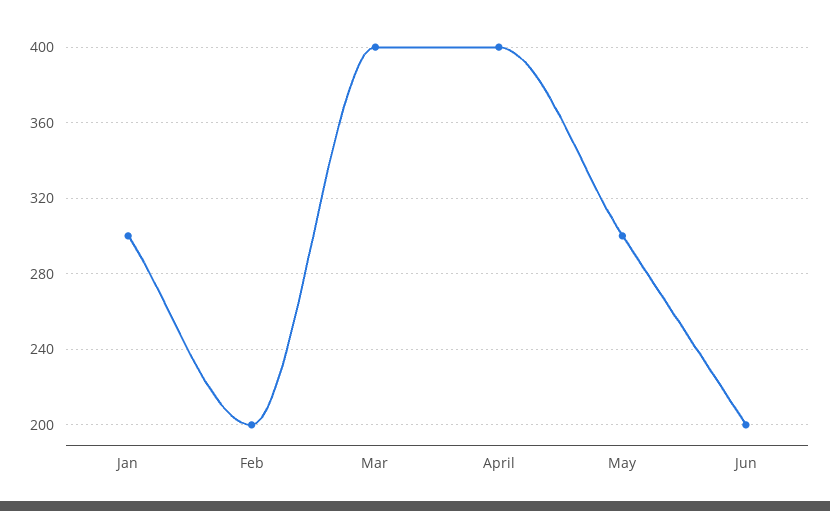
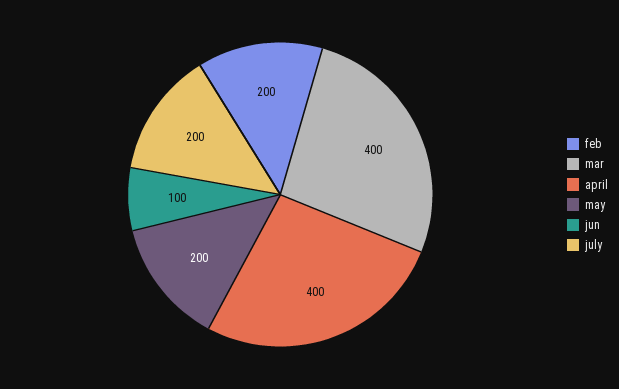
Jan: 300 -> none
May: 300 -> 200
Jun: 200 -> 100
july: none -> 200

